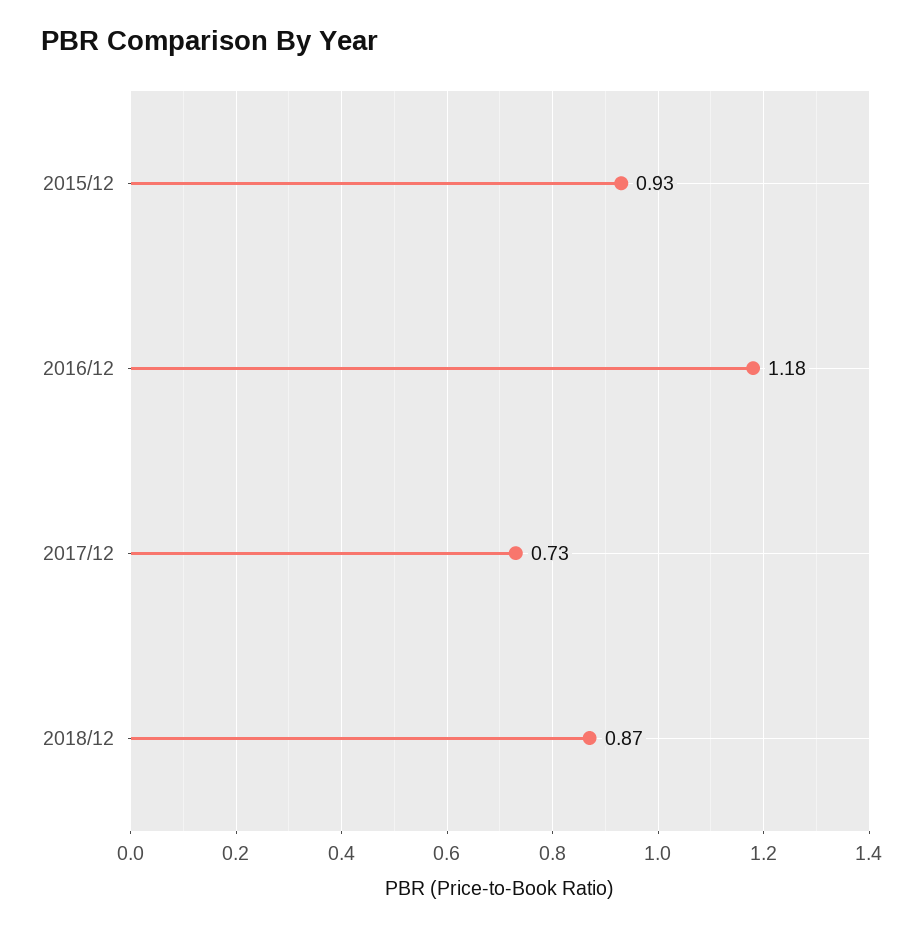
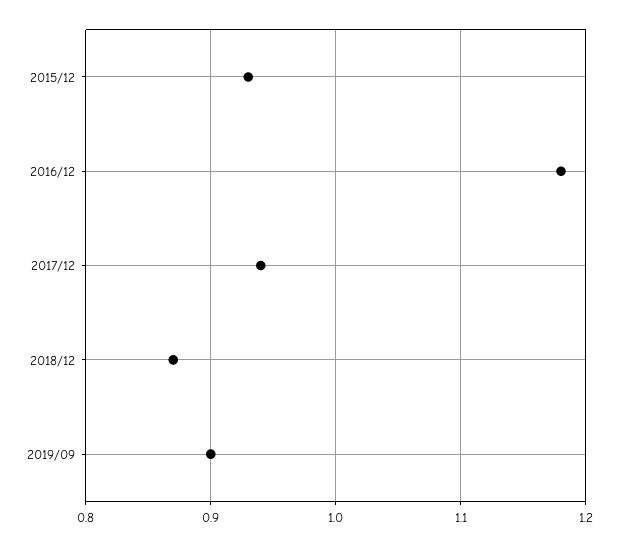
2017/12: 0.73 -> 0.94
2019/09: none -> 0.9

